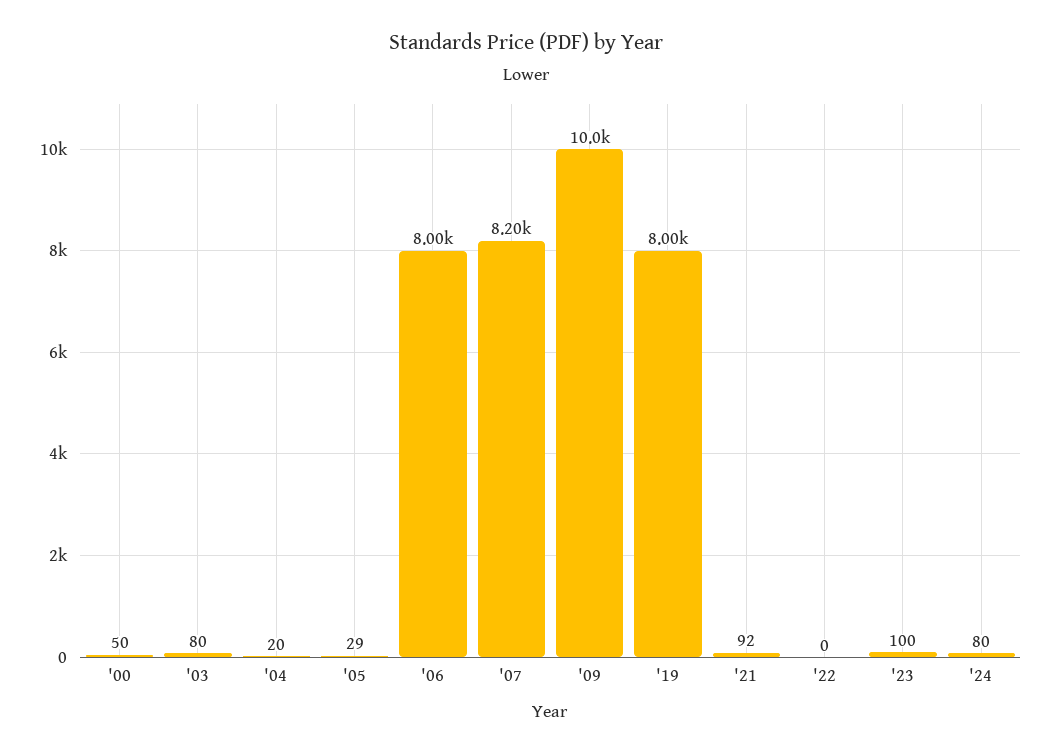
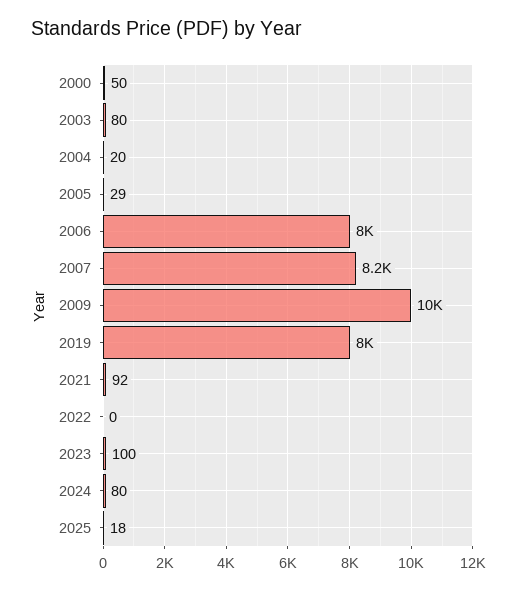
2025: none -> 18

